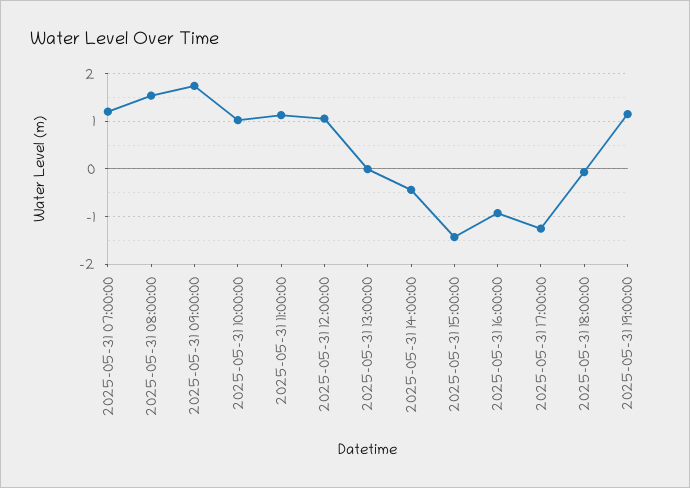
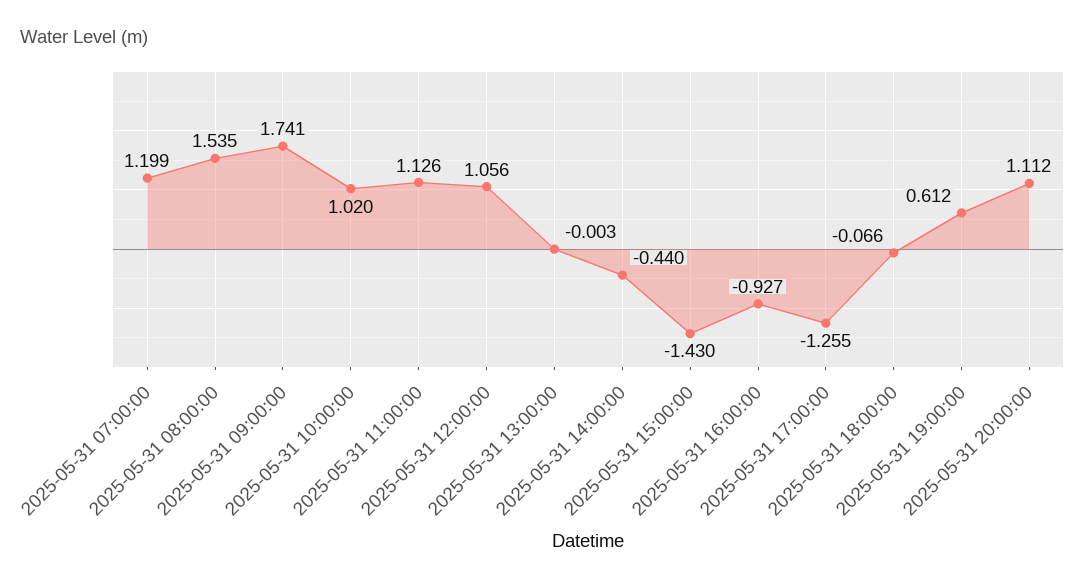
2025-05-31 19:00:00: 1.2 -> 0.612
2025-05-31 20:00:00: none -> 1.112

